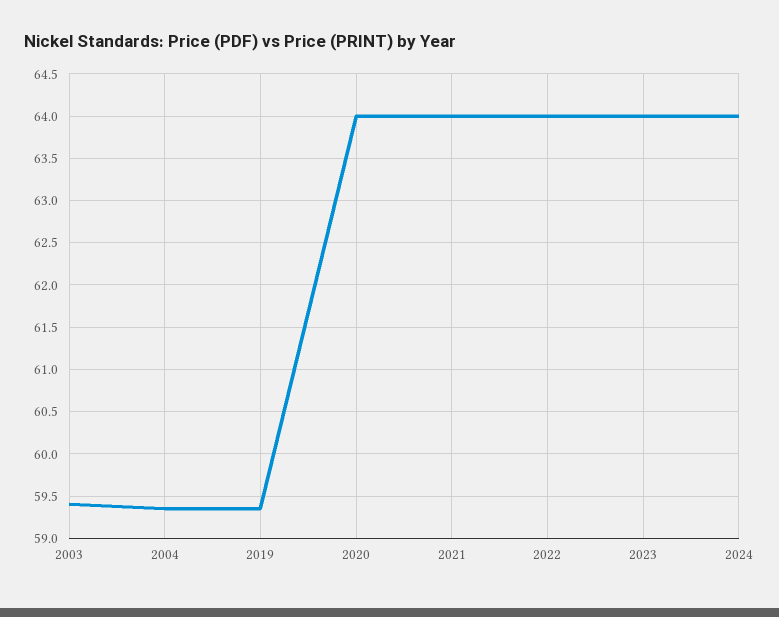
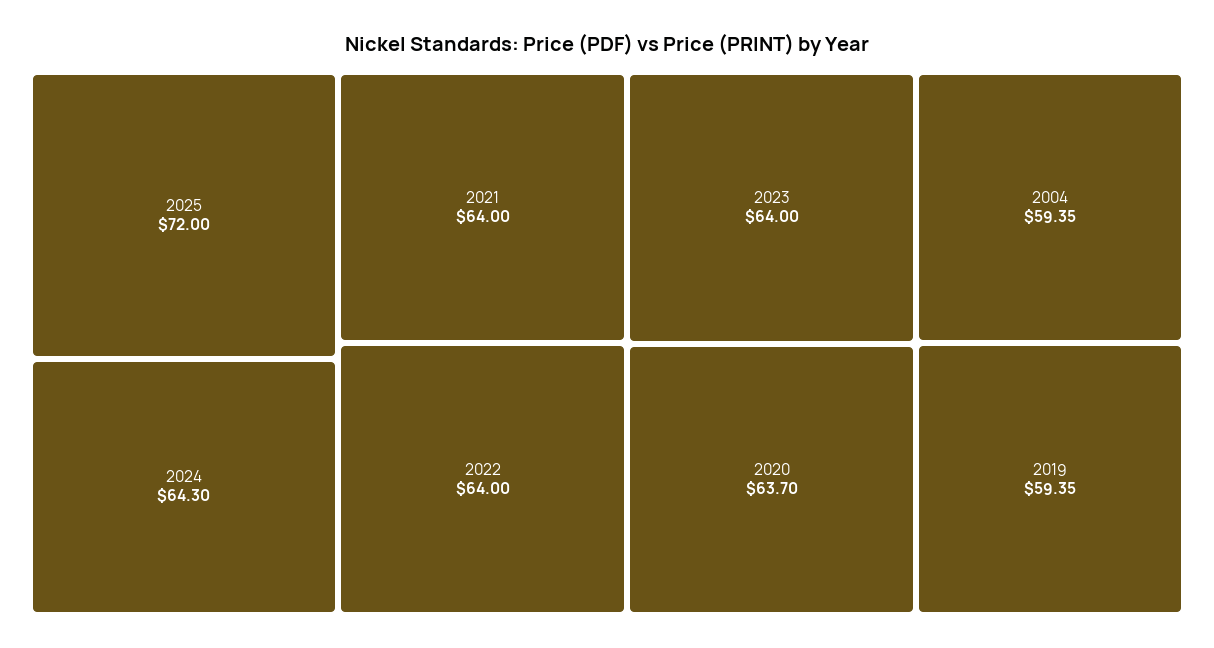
2003: 59.4 -> none
2020: 64 -> 63.7
2024: 64 -> 64.3
2025: none -> 72

